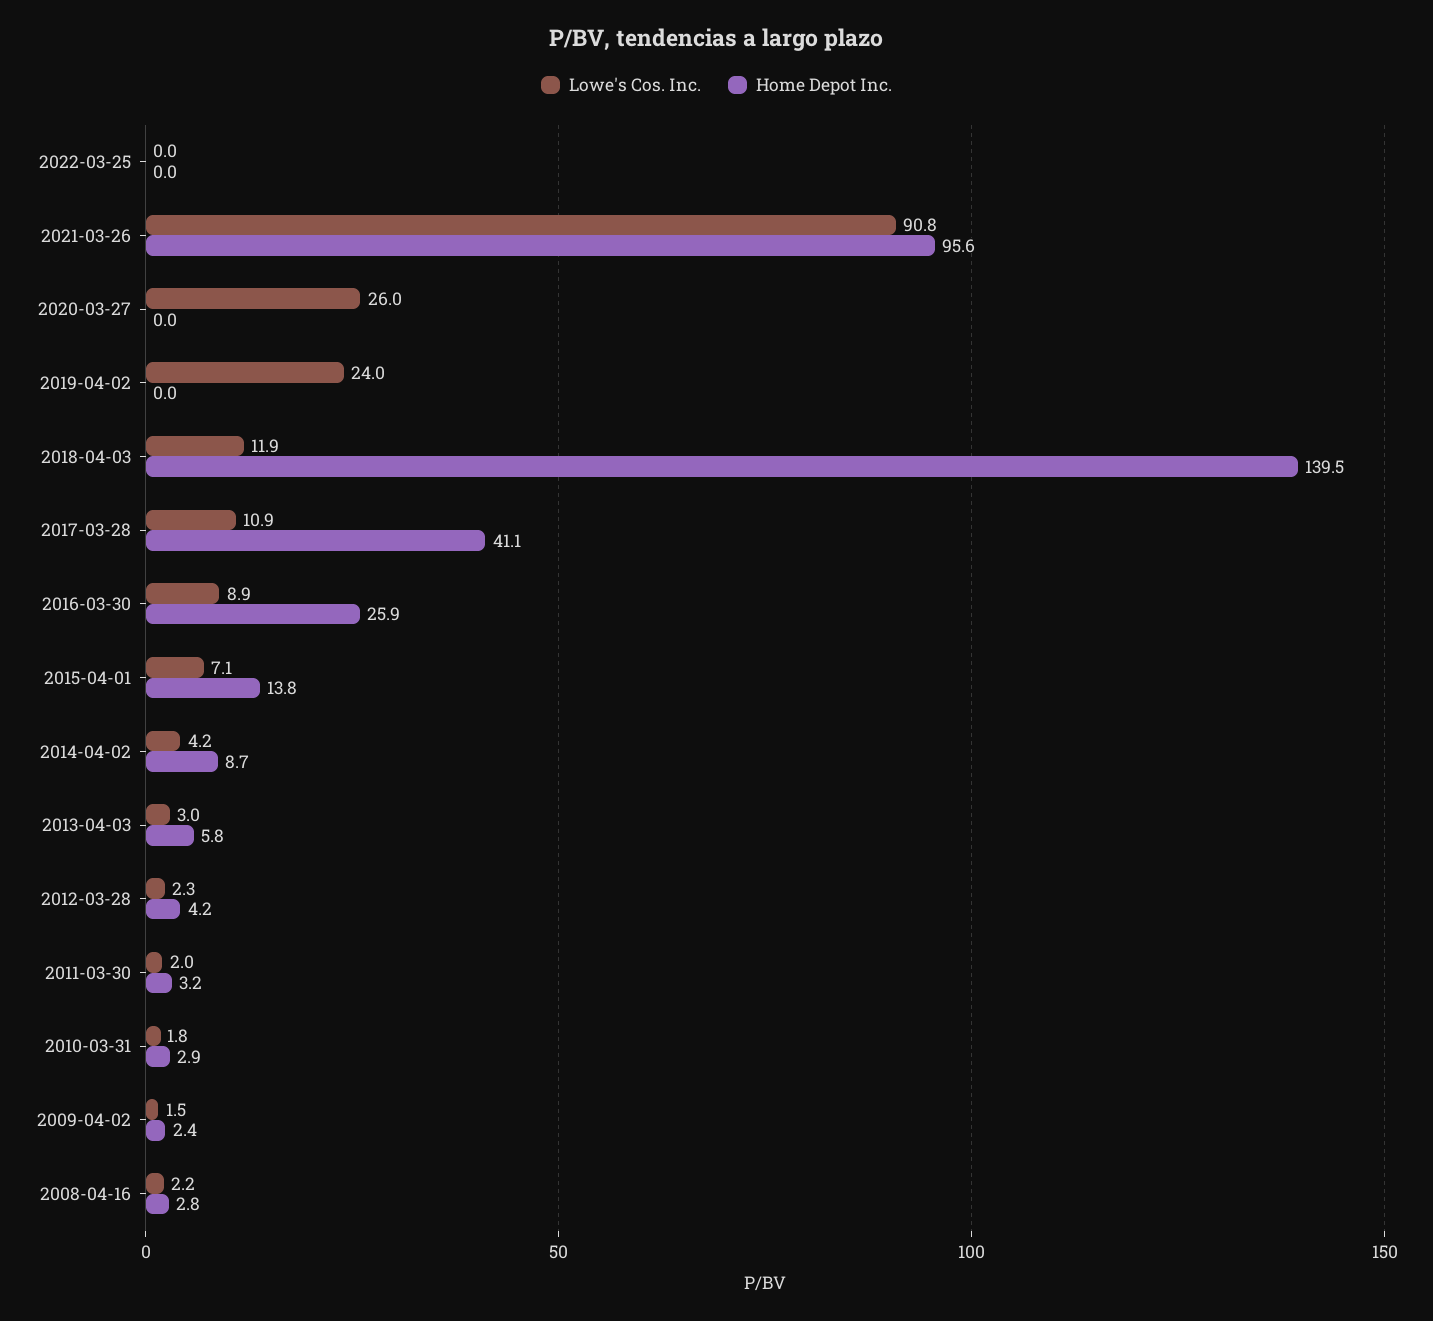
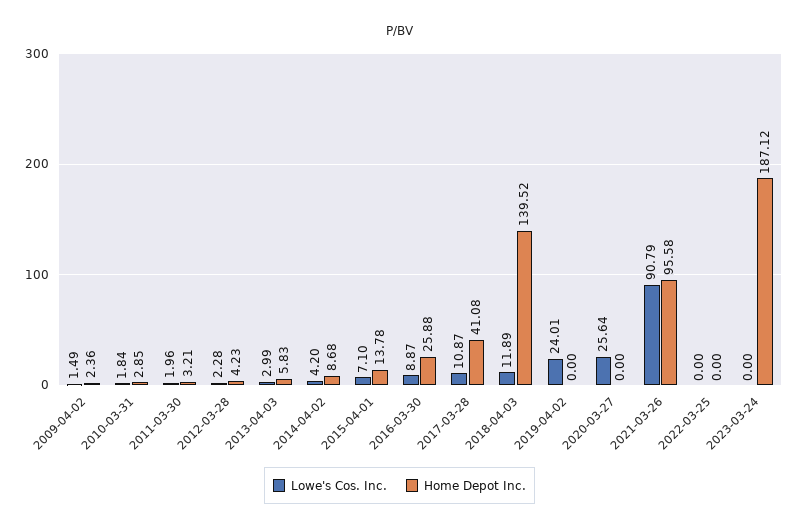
Lowe's Cos. Inc., 2020-03-27: 26 -> 25.64
Lowe's Cos. Inc., 2008-04-16: 2.2 -> none
Home Depot Inc., 2008-04-16: 2.8 -> none
Lowe's Cos. Inc., 2023-03-24: none -> 0
Home Depot Inc., 2023-03-24: none -> 187.12

